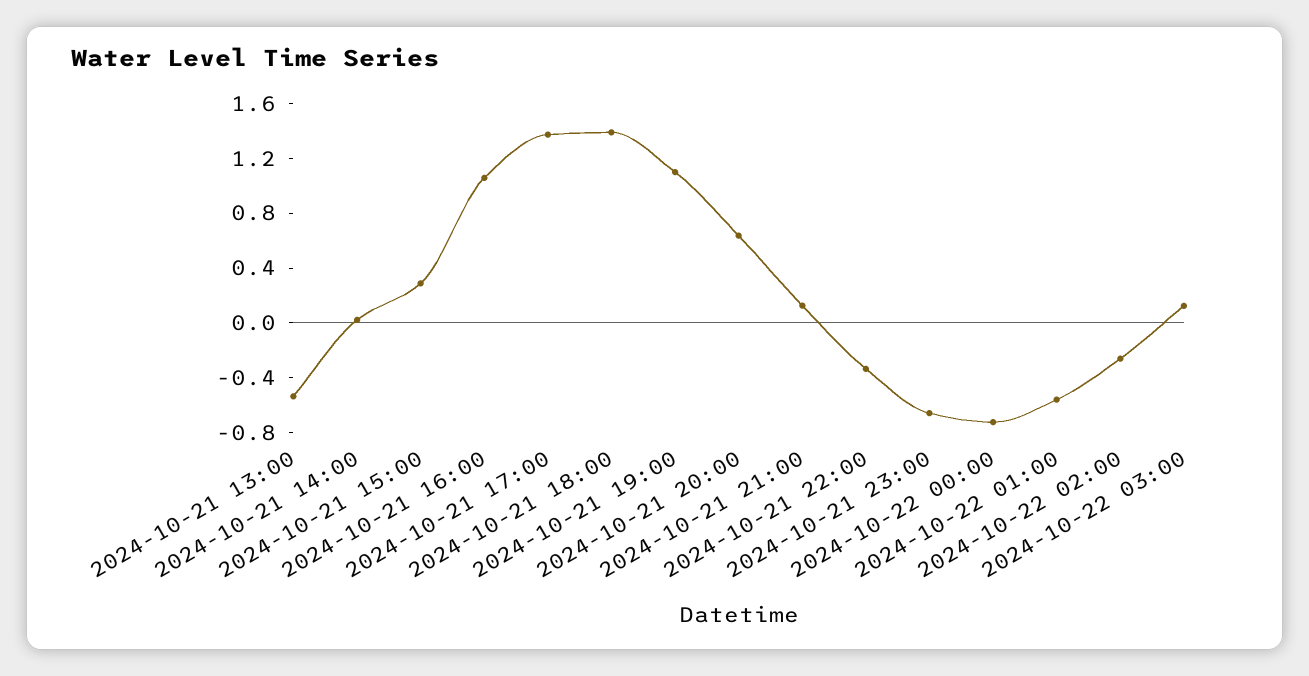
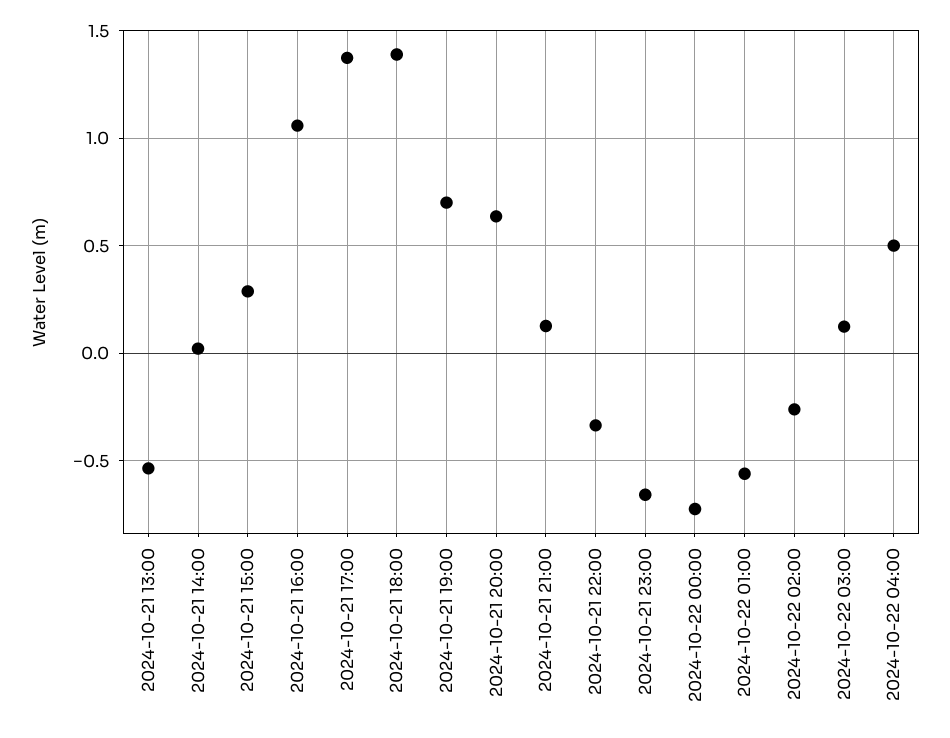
2024-10-21 19:00: 1.1 -> 0.7
2024-10-22 04:00: none -> 0.5

